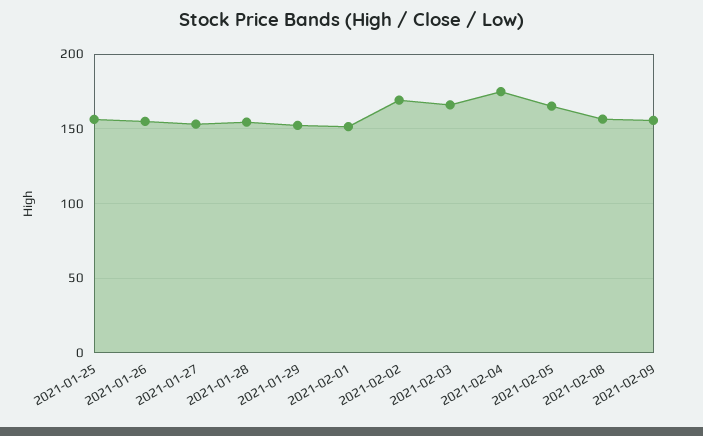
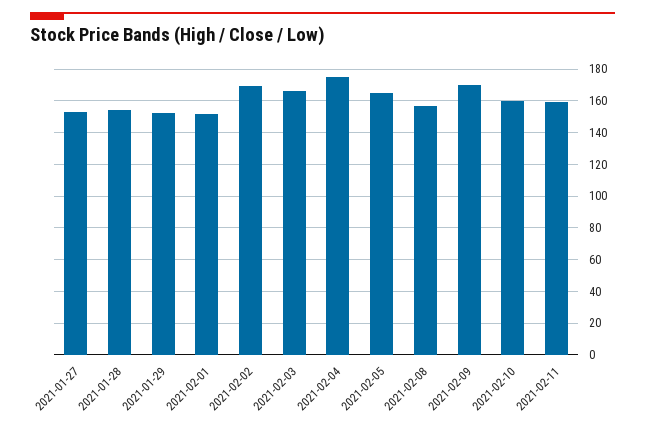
2021-01-25: 155 -> none
2021-01-26: 155 -> none
2021-02-09: 155 -> 170
2021-02-10: none -> 160
2021-02-11: none -> 160

